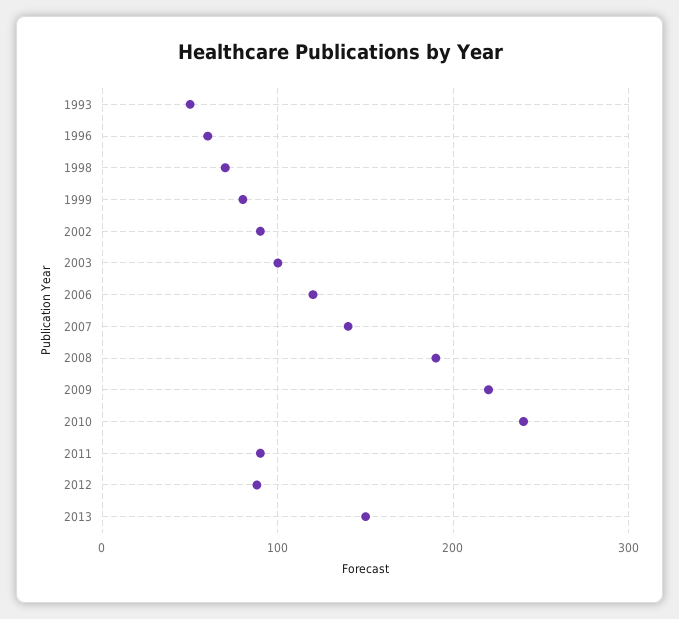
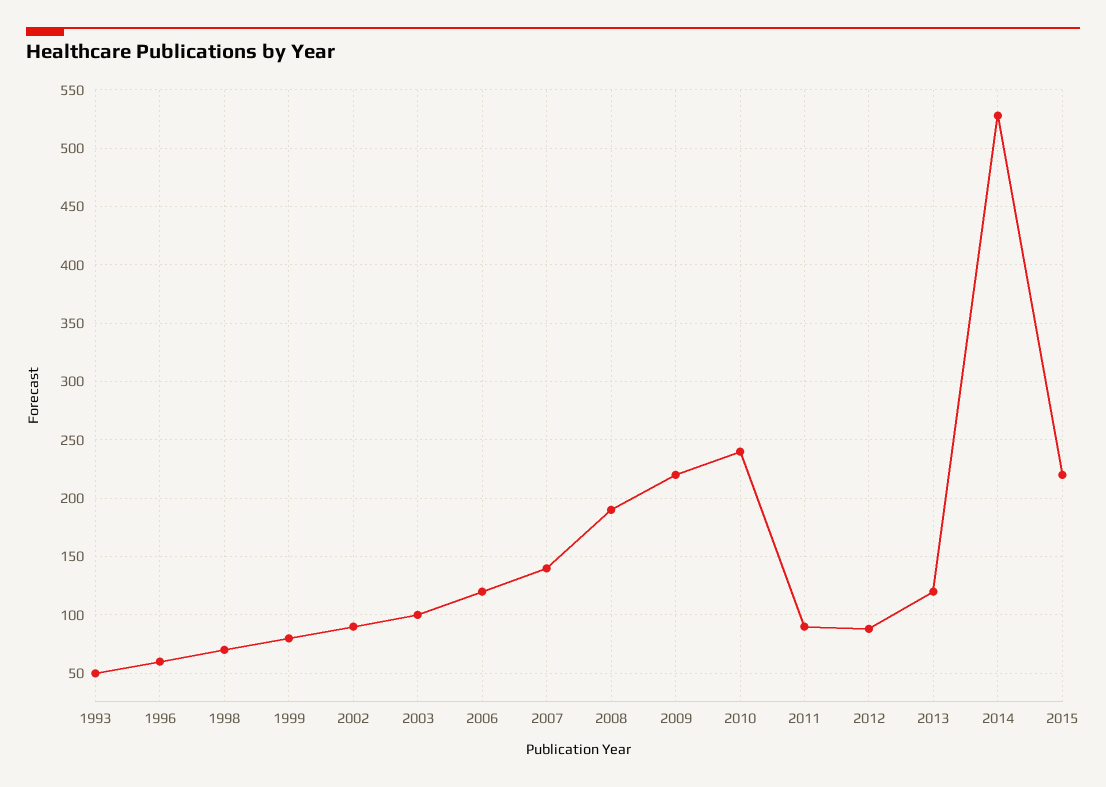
2013: 150 -> 120
2014: none -> 530
2015: none -> 220

